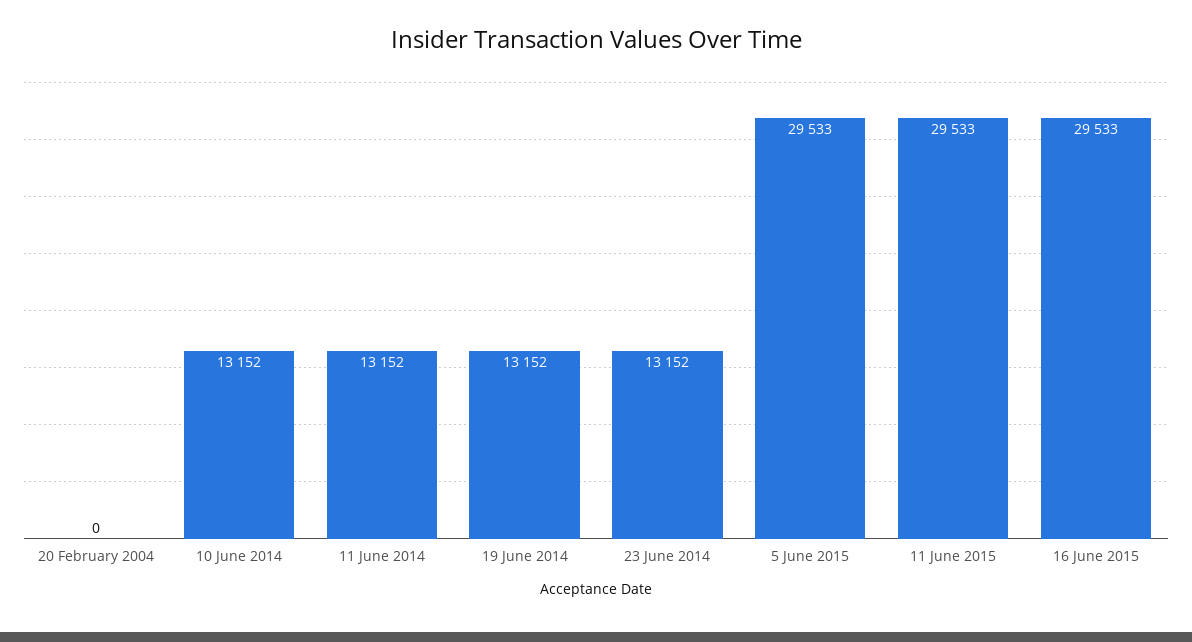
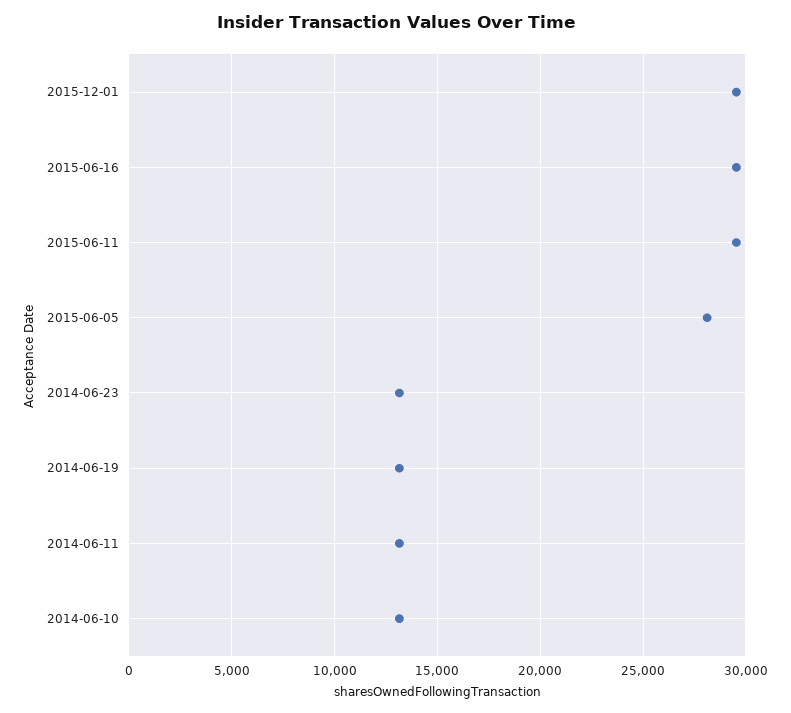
20 February 2004: 0 -> none
5 June 2015: 29533 -> 28000
2015-12-01: none -> 29500

